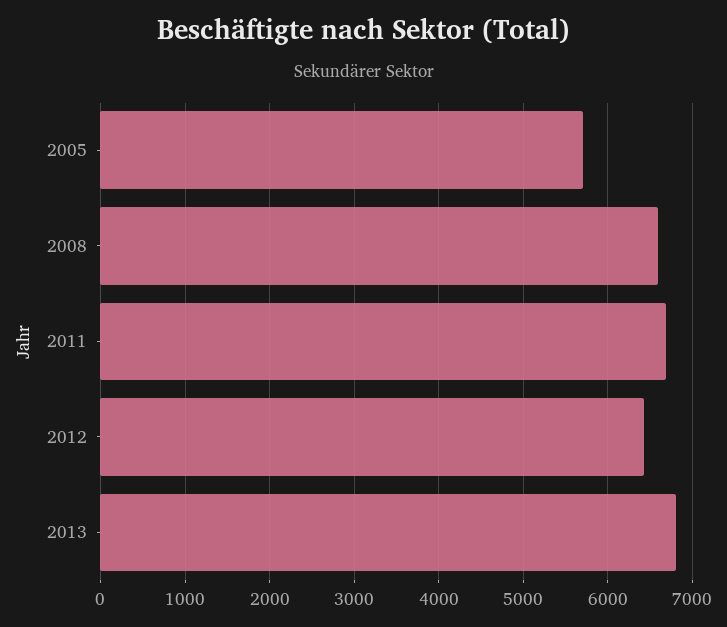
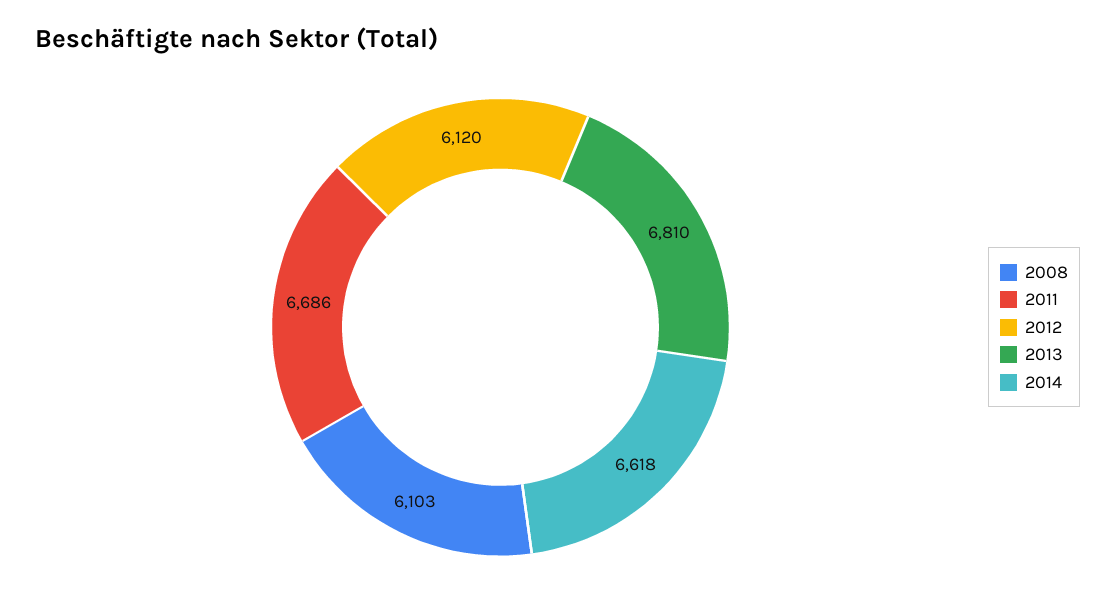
2005: 5700 -> none
2008: 6600 -> 6103
2012: 6400 -> 6120
2014: none -> 6618

